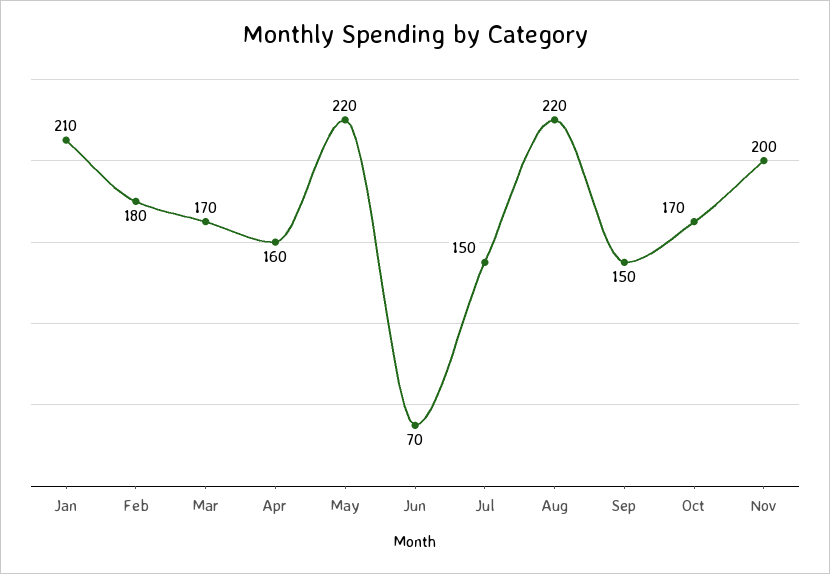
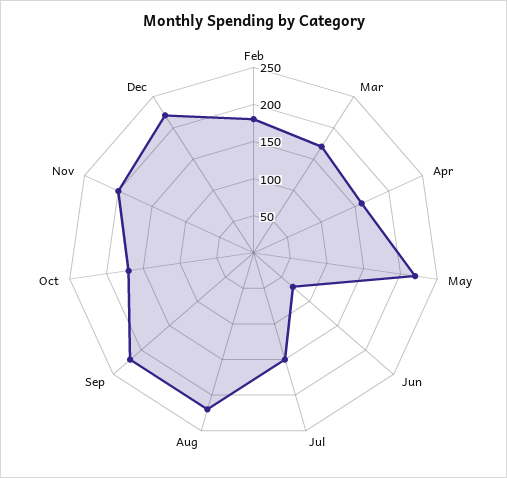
Jan: 210 -> none
Sep: 150 -> 225
Dec: none -> 225

